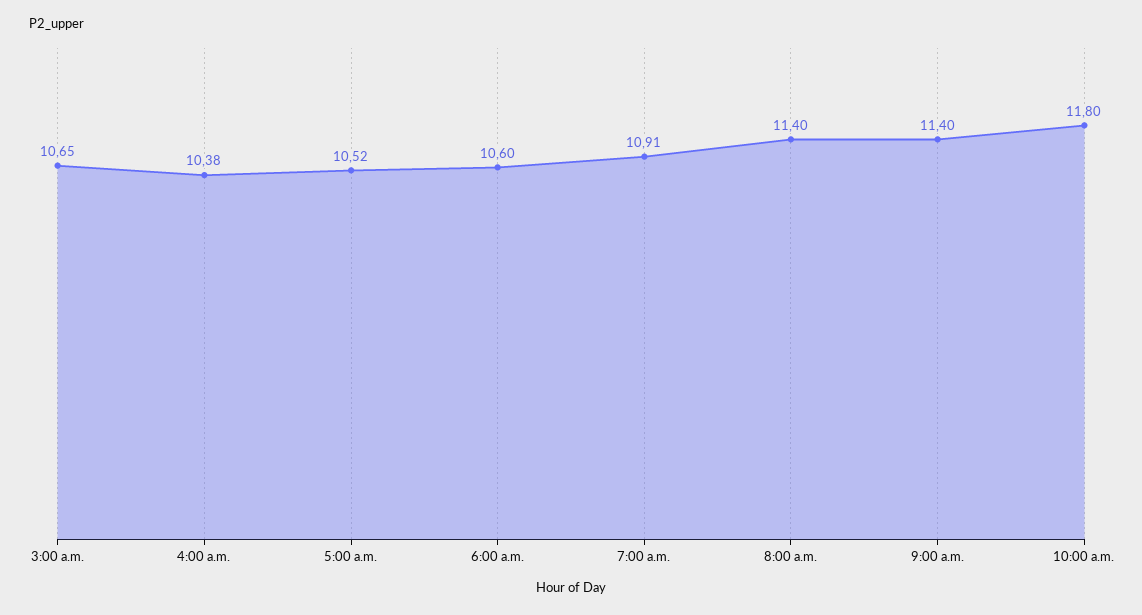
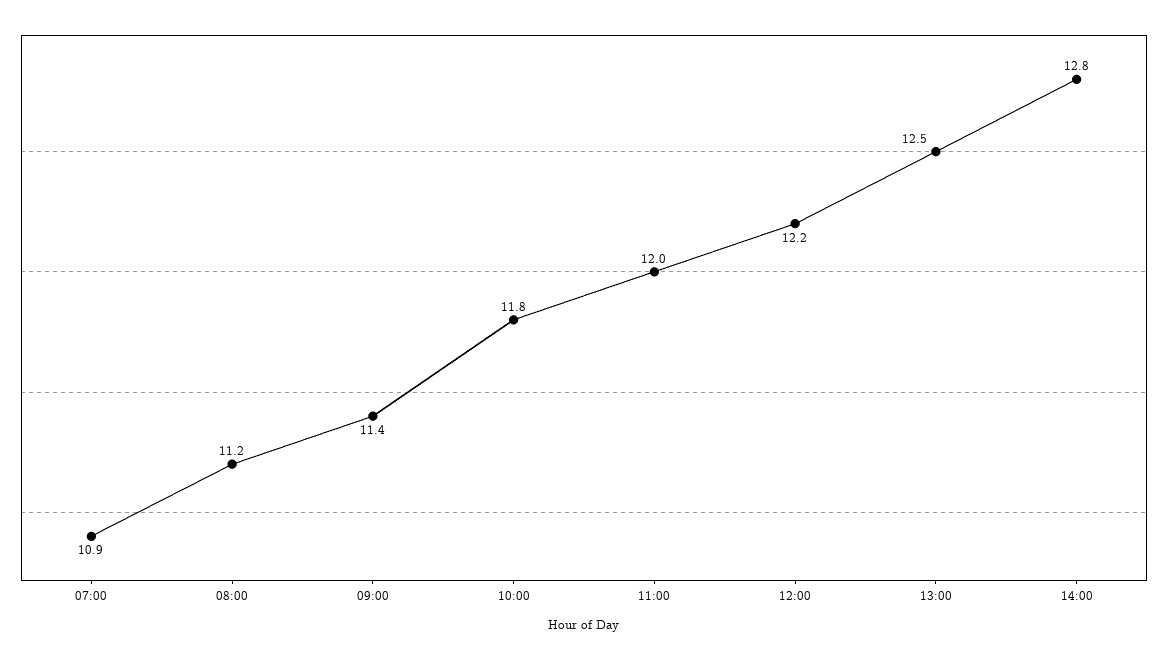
3:00 a.m.: 10.65 -> none
4:00 a.m.: 10.38 -> none
5:00 a.m.: 10.52 -> none
6:00 a.m.: 10.6 -> none
7:00 a.m.: 10.91 -> 10.9
8:00 a.m.: 11.4 -> 11.2
11:00: none -> 12
12:00: none -> 12.2
13:00: none -> 12.5
14:00: none -> 12.8

